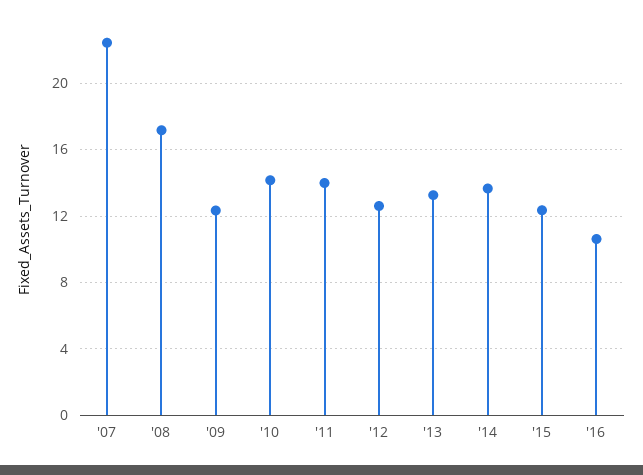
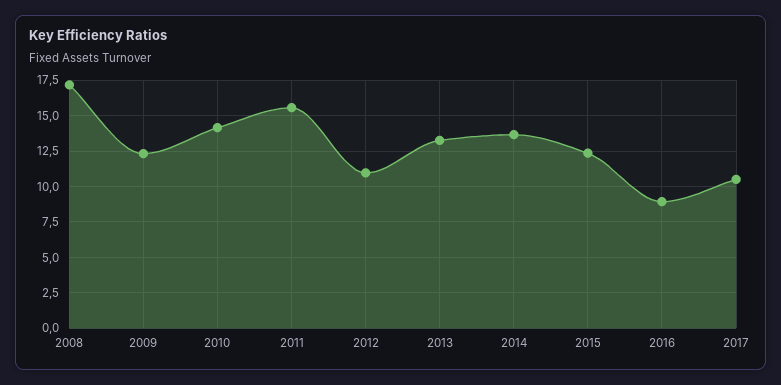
'07: 22.5 -> none
'11: 14 -> 15.5
'12: 12.5 -> 11
'16: 10.5 -> 9
2017: none -> 10.5

